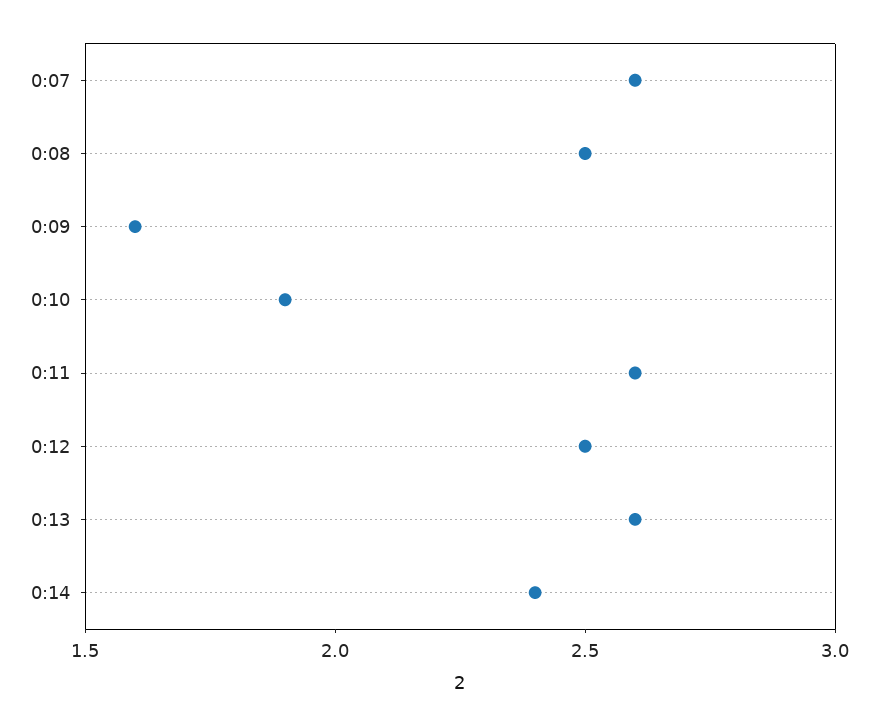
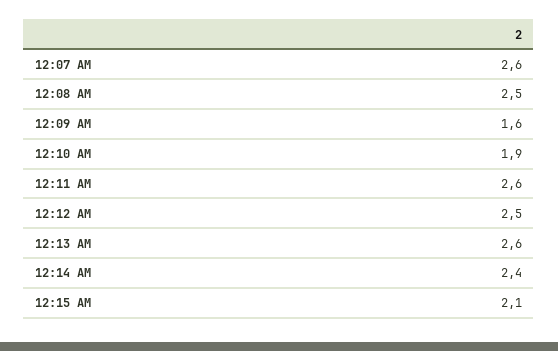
12:15 AM: none -> 2.1

